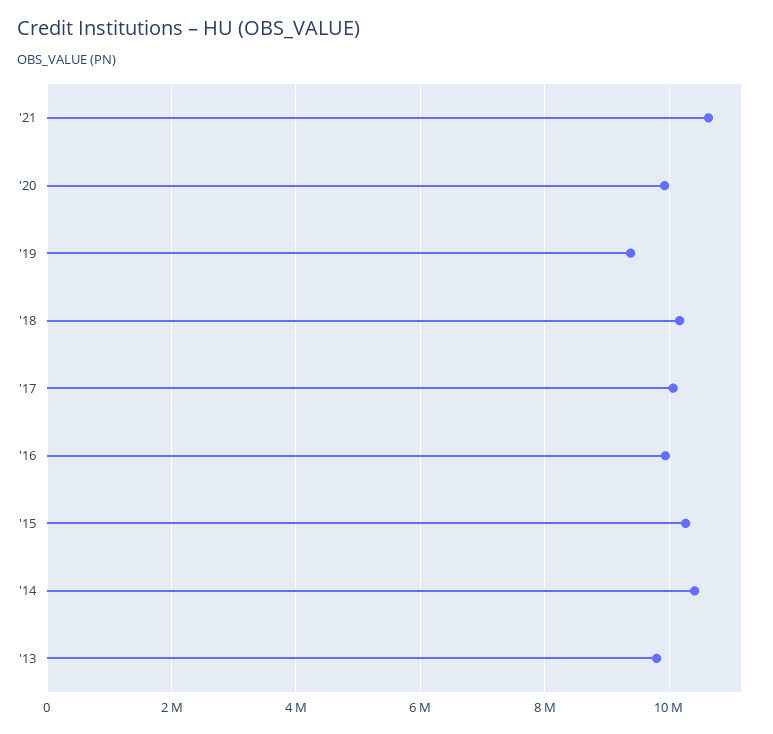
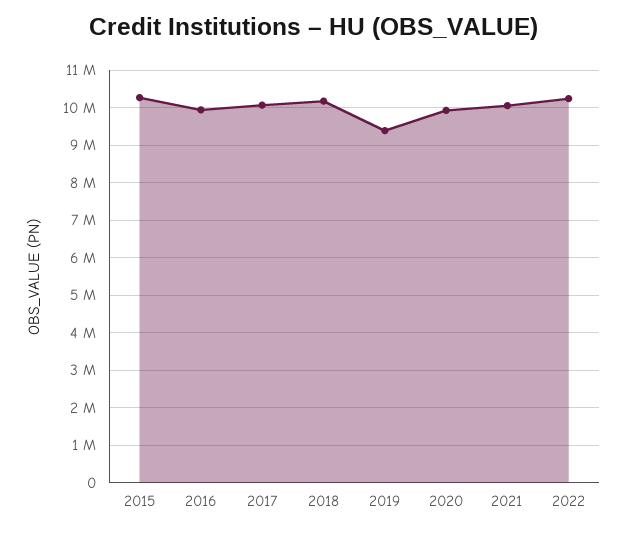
'21: 10600000 -> 10000000
'14: 10400000 -> none
'13: 9800000 -> none
2022: none -> 10200000

